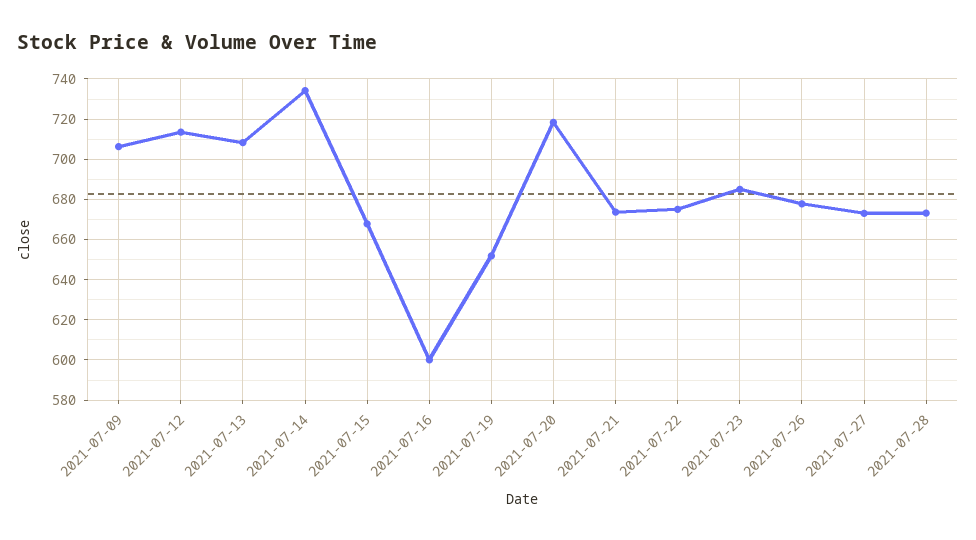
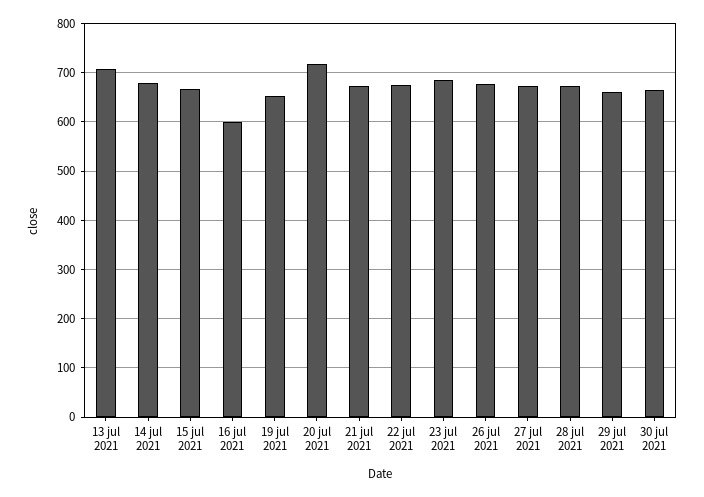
2021-07-09: 705 -> none
2021-07-12: 715 -> none
2021-07-14: 735 -> 680
29 jul 2021: none -> 660
30 jul 2021: none -> 660

